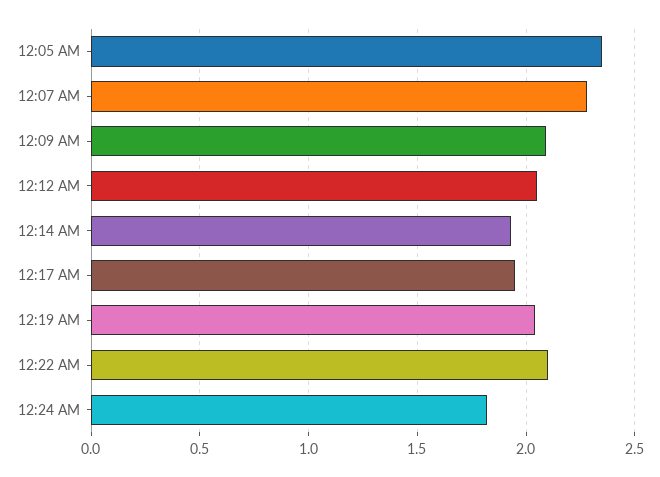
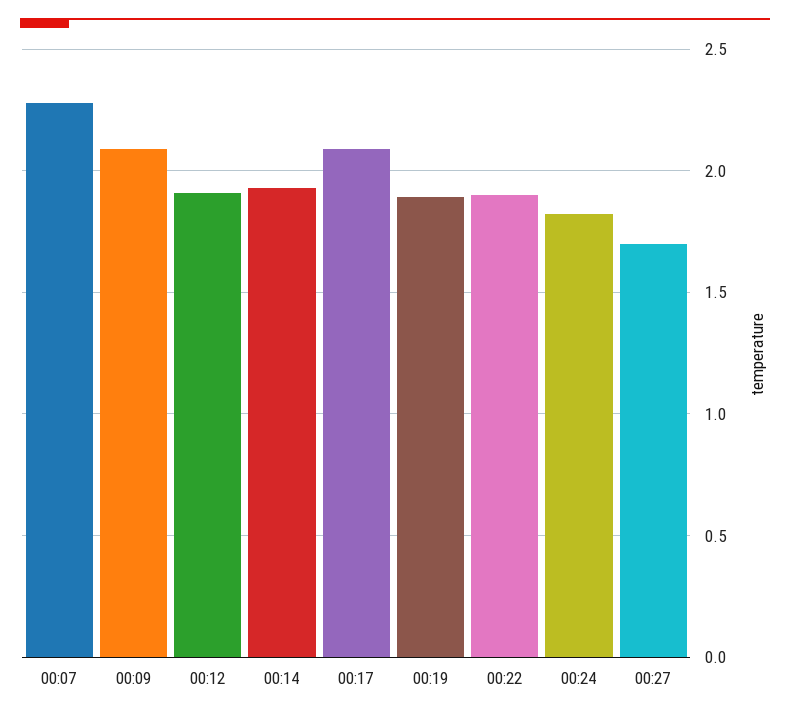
12:05 AM: 2.35 -> none
12:12 AM: 2.05 -> 1.9
12:17 AM: 1.95 -> 2.1
12:19 AM: 2.05 -> 1.9
12:22 AM: 2.1 -> 1.9
00:27: none -> 1.7

